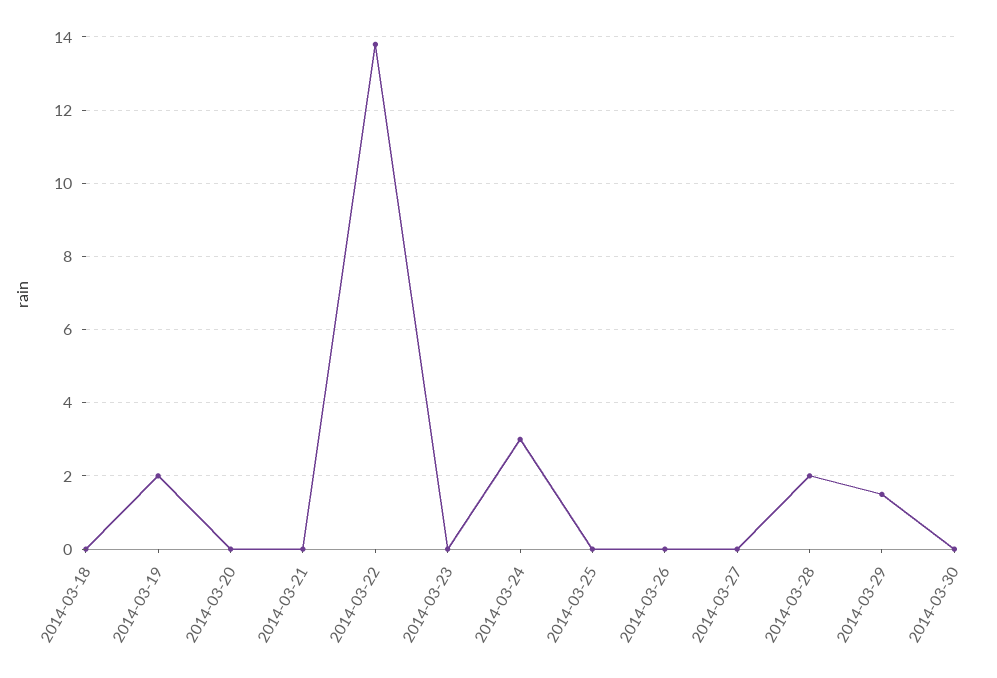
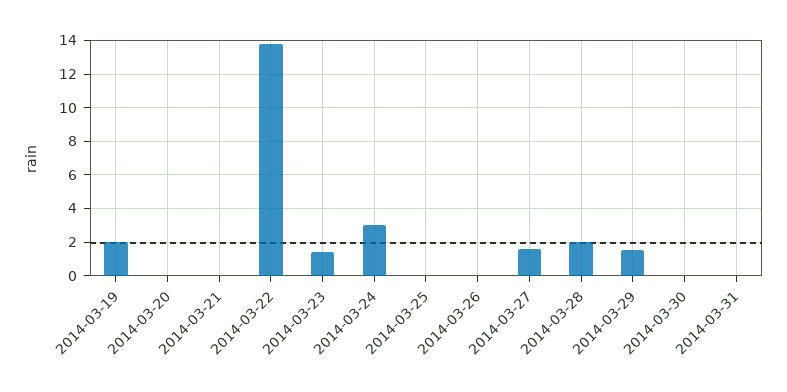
2014-03-18: 0 -> none
2014-03-23: 0 -> 1.5
2014-03-27: 0 -> 1.5
2014-03-31: none -> 0

